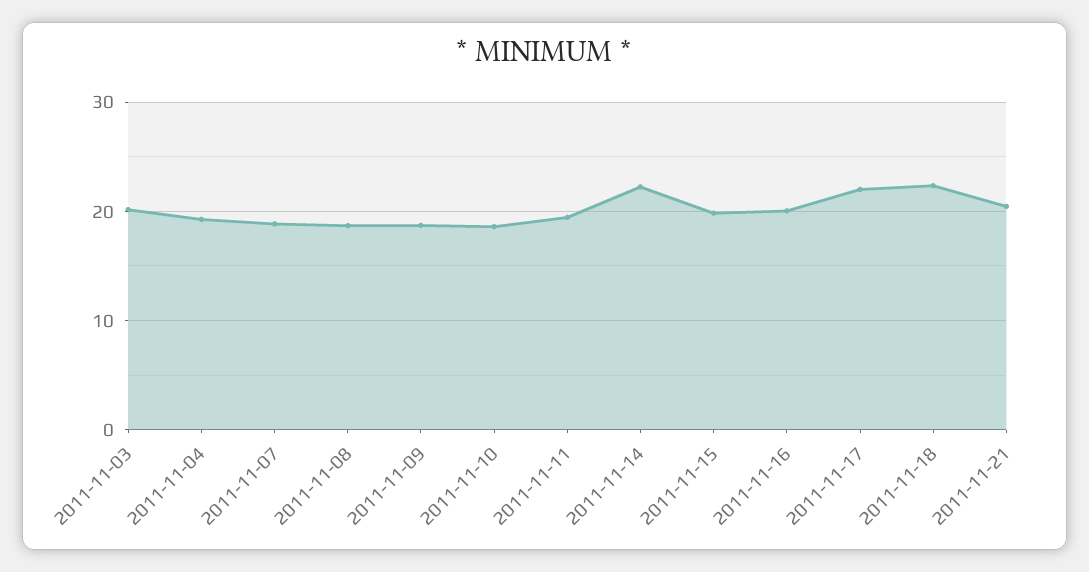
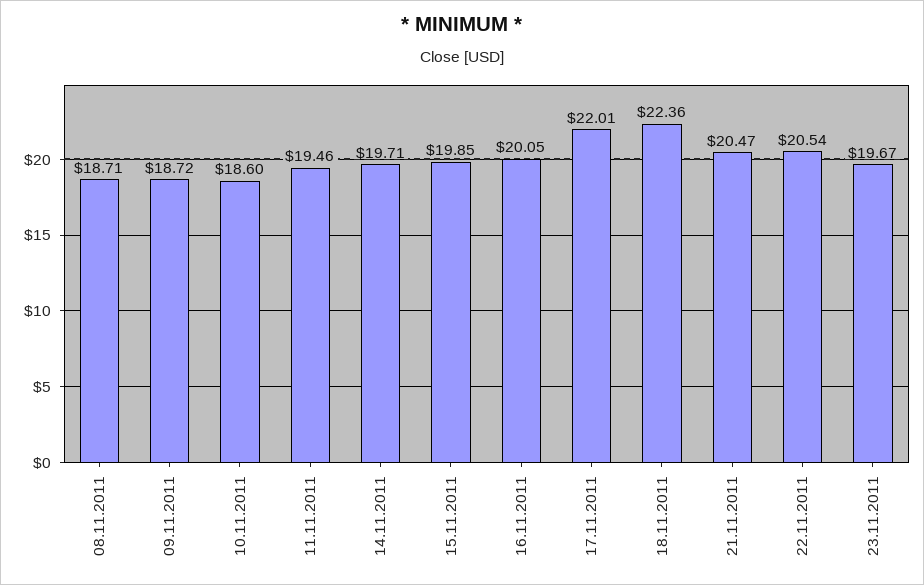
2011-11-03: 20 -> none
2011-11-04: 19 -> none
2011-11-07: 19 -> none
2011-11-14: 22 -> 19.71
22.11.2011: none -> 20.54
23.11.2011: none -> 19.67

